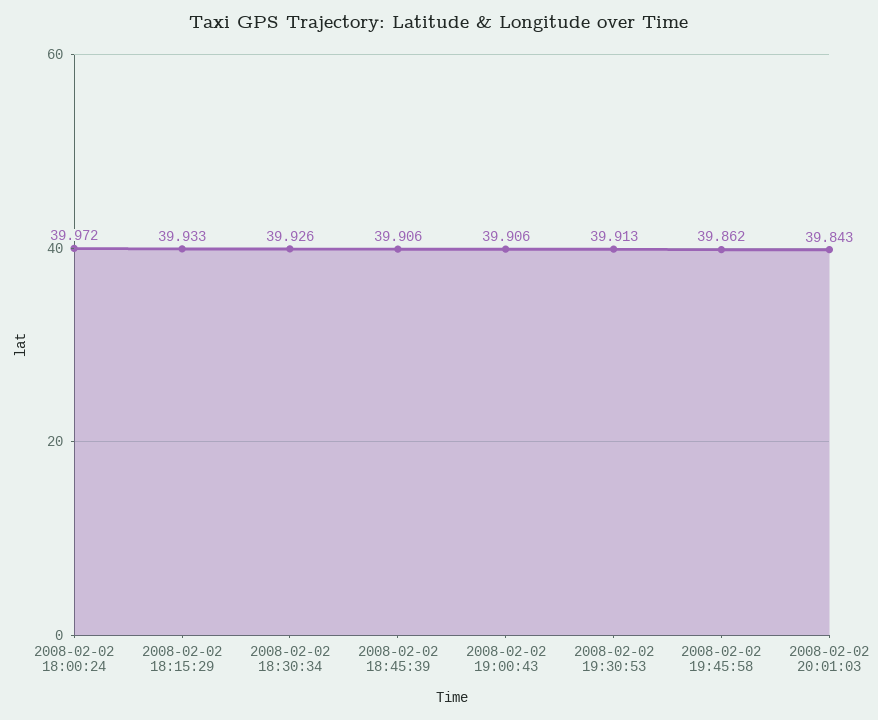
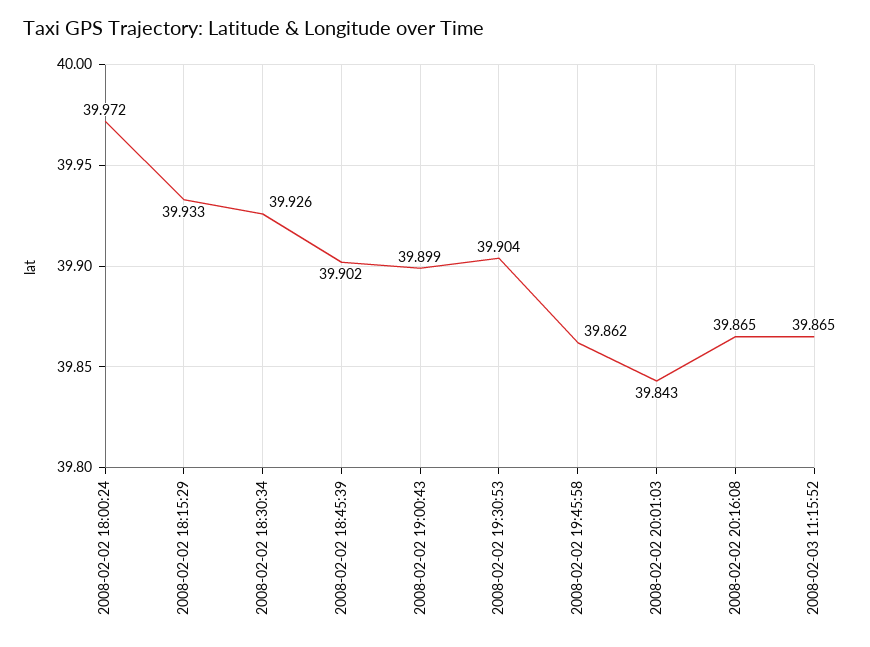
2008-02-02 18:45:39: 39.906 -> 39.902
2008-02-02 19:00:43: 39.906 -> 39.899
2008-02-02 19:30:53: 39.913 -> 39.904
2008-02-02 20:16:08: none -> 39.865
2008-02-03 11:15:52: none -> 39.865

